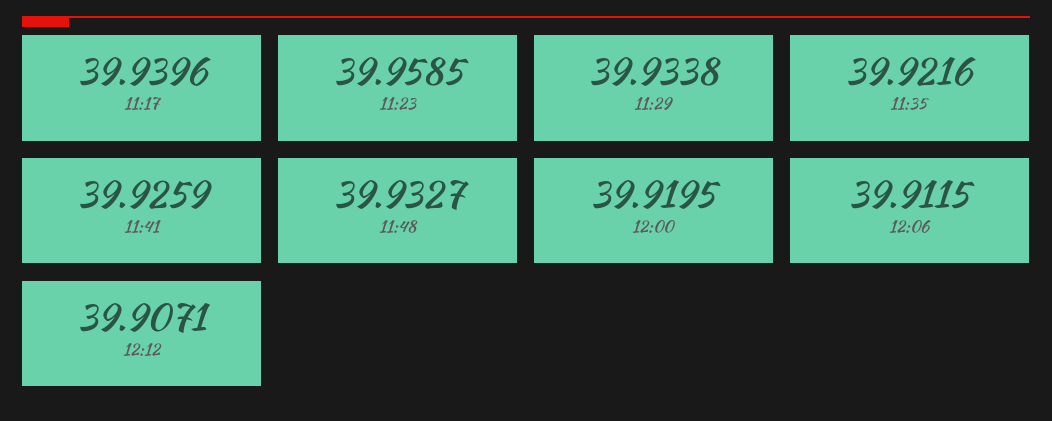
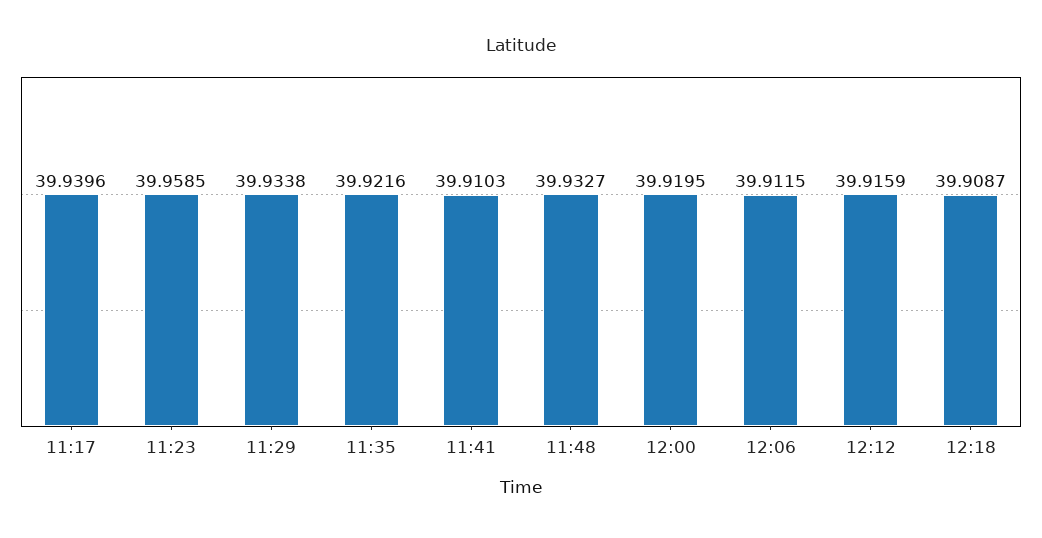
11:41: 39.9259 -> 39.9103
12:12: 39.9071 -> 39.9159
12:18: none -> 39.9087

